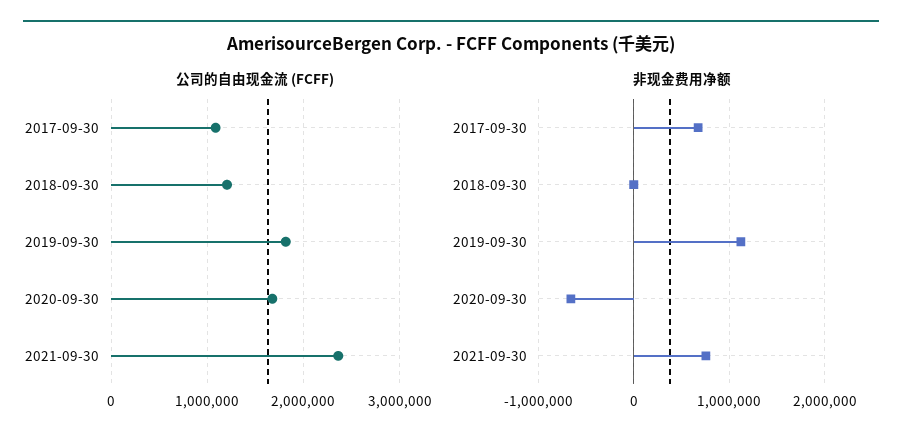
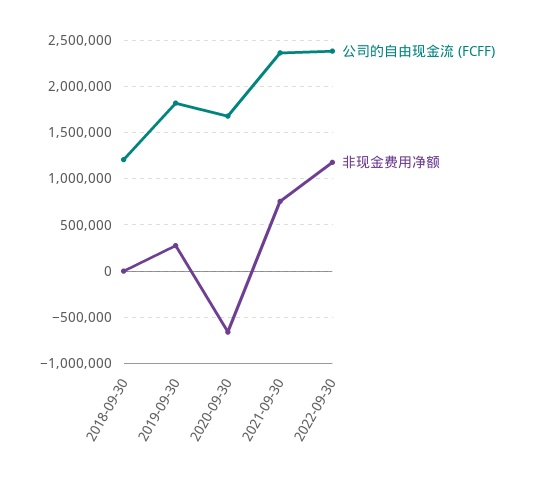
公司的自由现金流 (FCFF), 2017-09-30: 1100000 -> none
非现金费用净额, 2017-09-30: 700000 -> none
非现金费用净额, 2019-09-30: 1100000 -> 300000
公司的自由现金流 (FCFF), 2022-09-30: none -> 2400000
非现金费用净额, 2022-09-30: none -> 1200000

